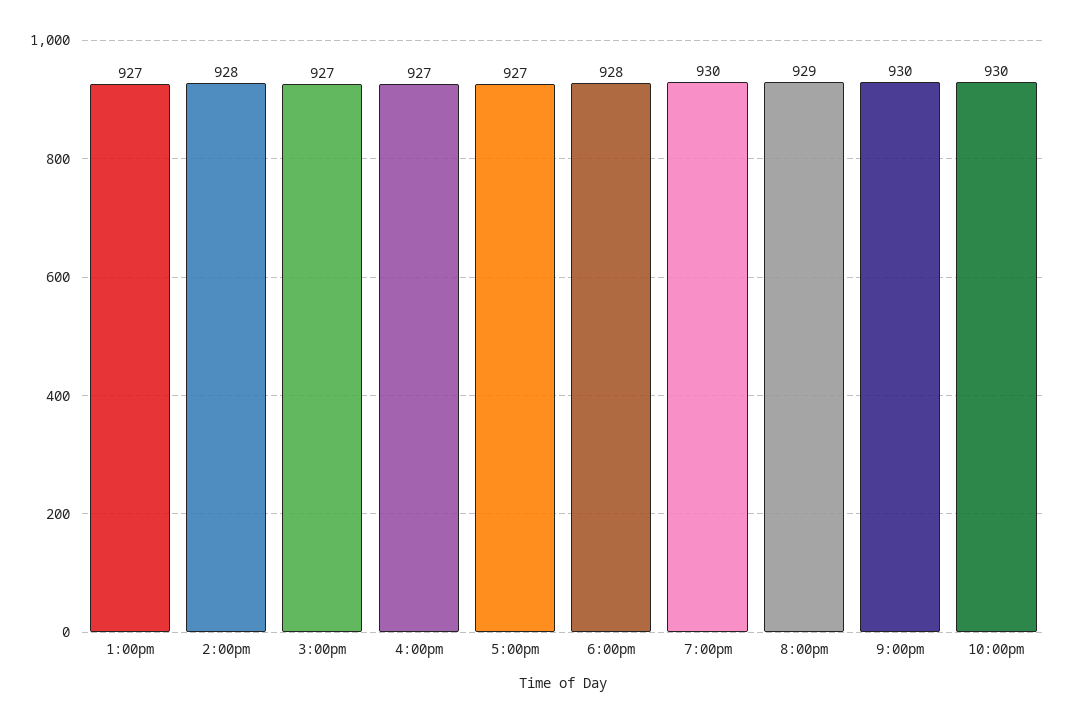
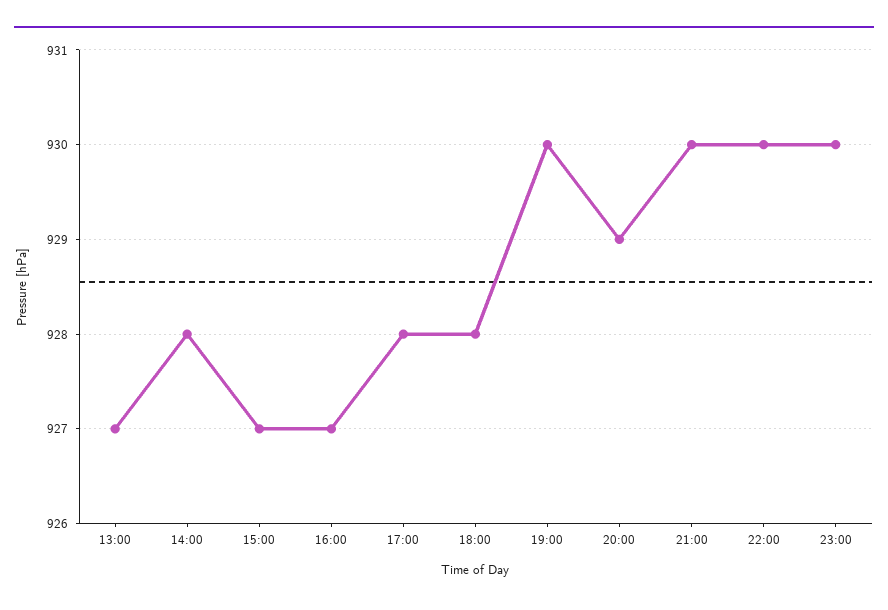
5:00pm: 927 -> 928
23:00: none -> 930

